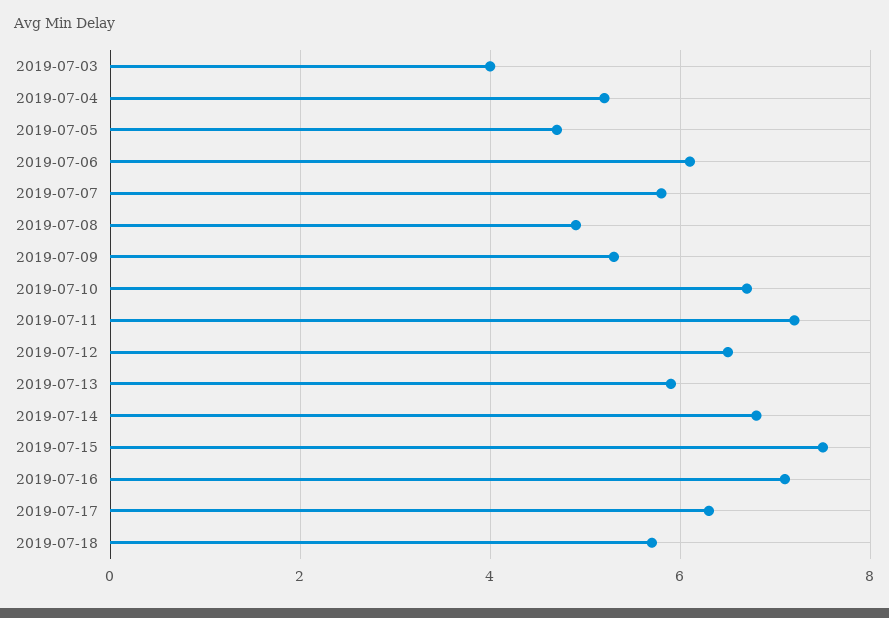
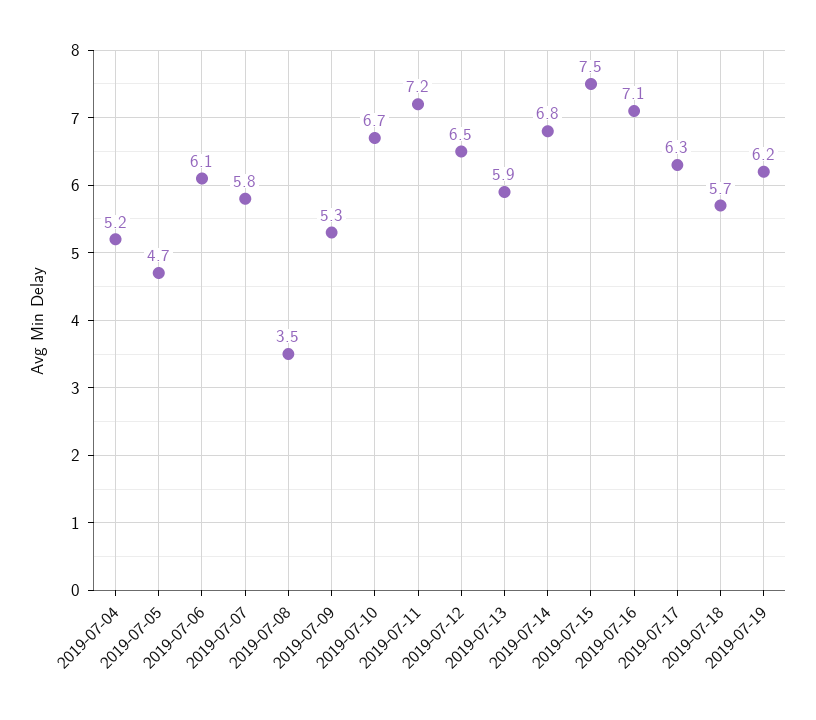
2019-07-03: 4 -> none
2019-07-08: 5 -> 3.5
2019-07-19: none -> 6.2

